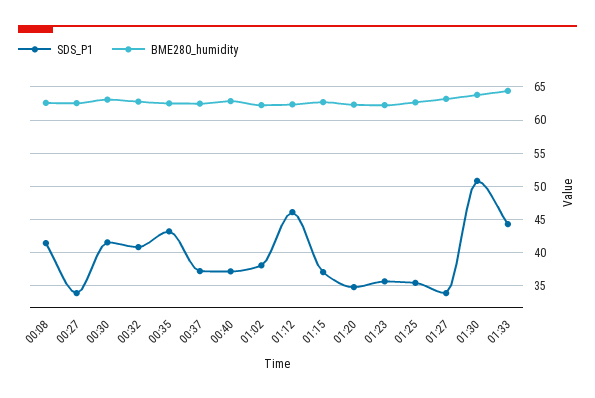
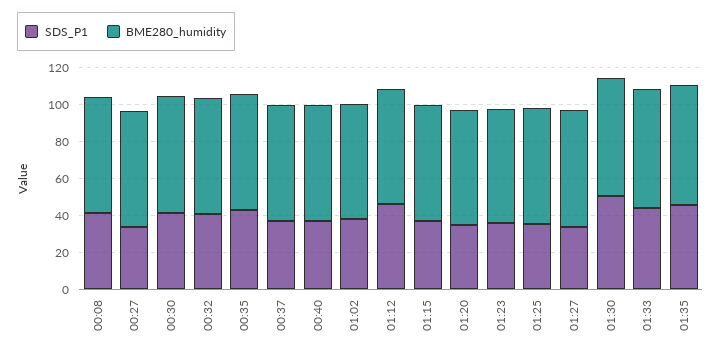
SDS_P1, 01:35: none -> 45
BME280_humidity, 01:35: none -> 65

